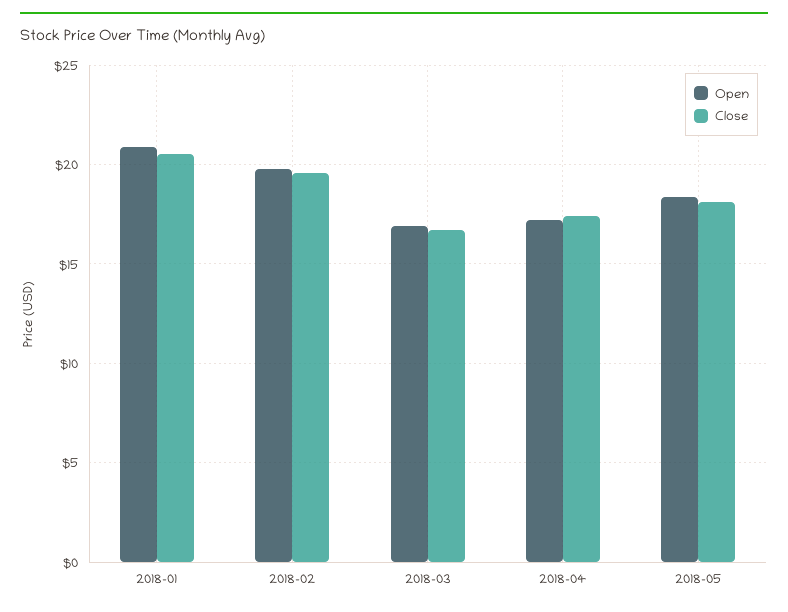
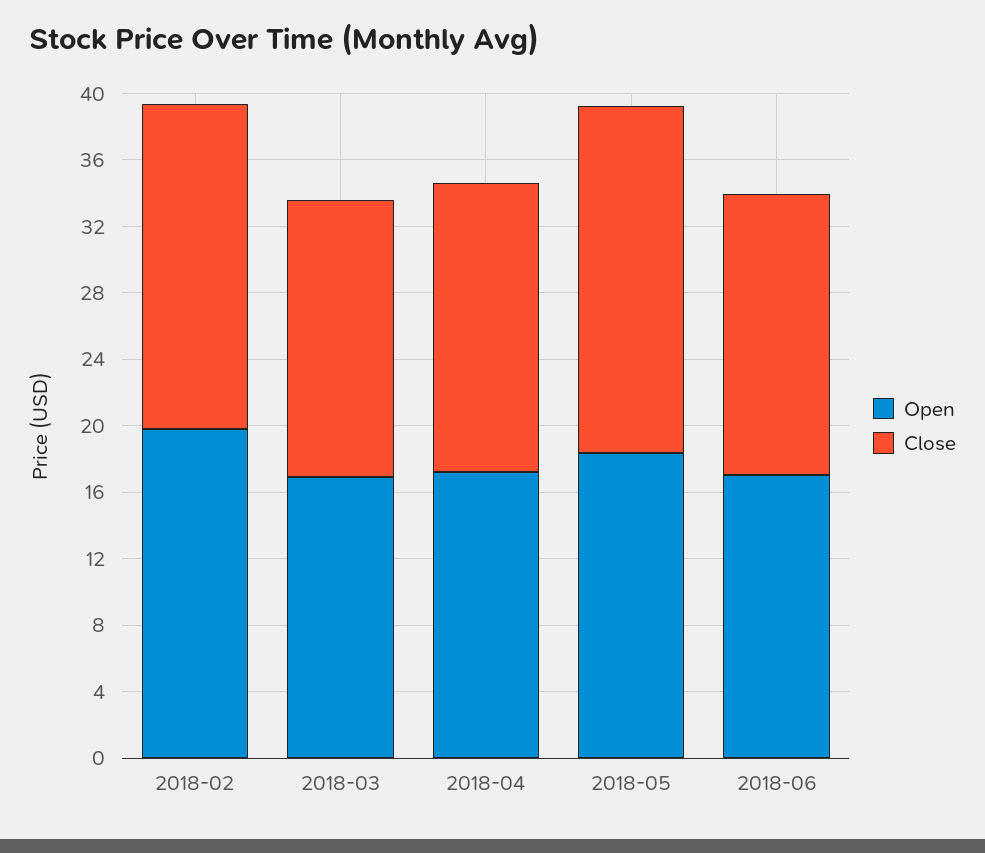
Open, 2018-01: 21 -> none
Close, 2018-01: 20.5 -> none
Close, 2018-05: 18 -> 21
Open, 2018-06: none -> 17
Close, 2018-06: none -> 17

